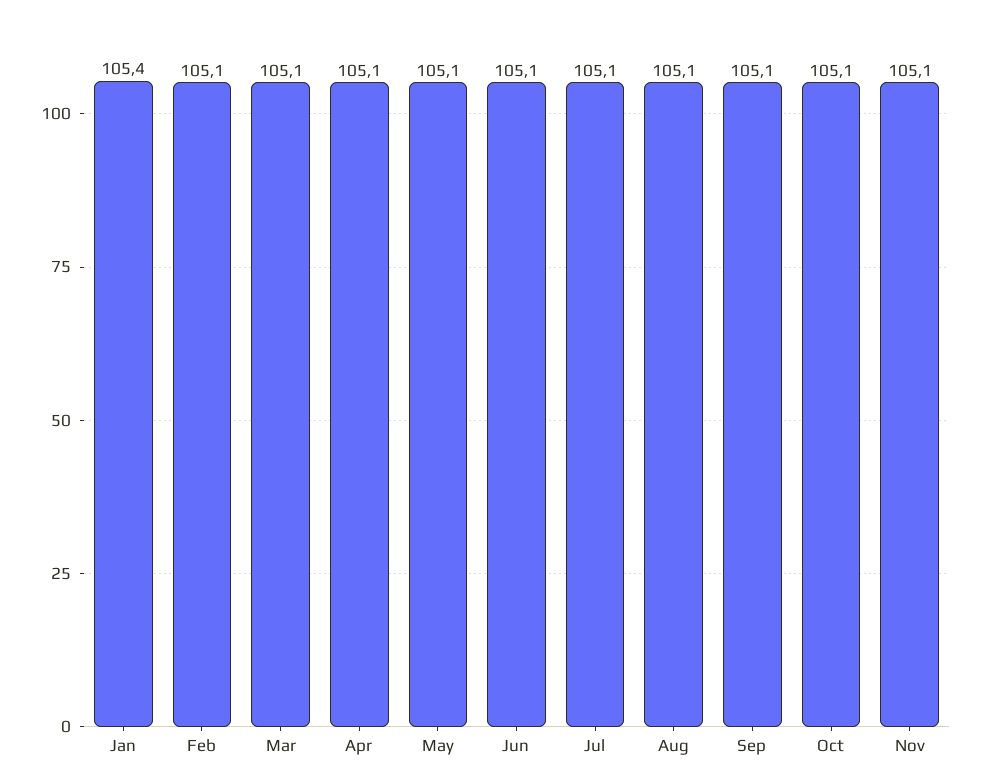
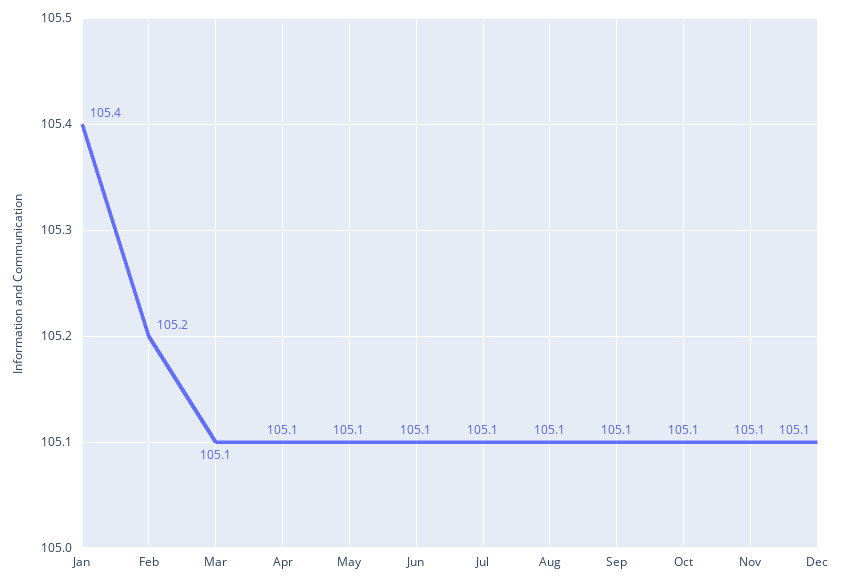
Feb: 105.1 -> 105.2
Dec: none -> 105.1

